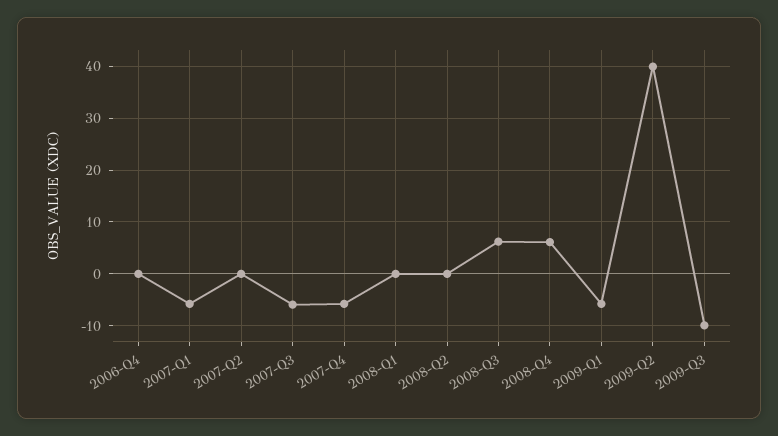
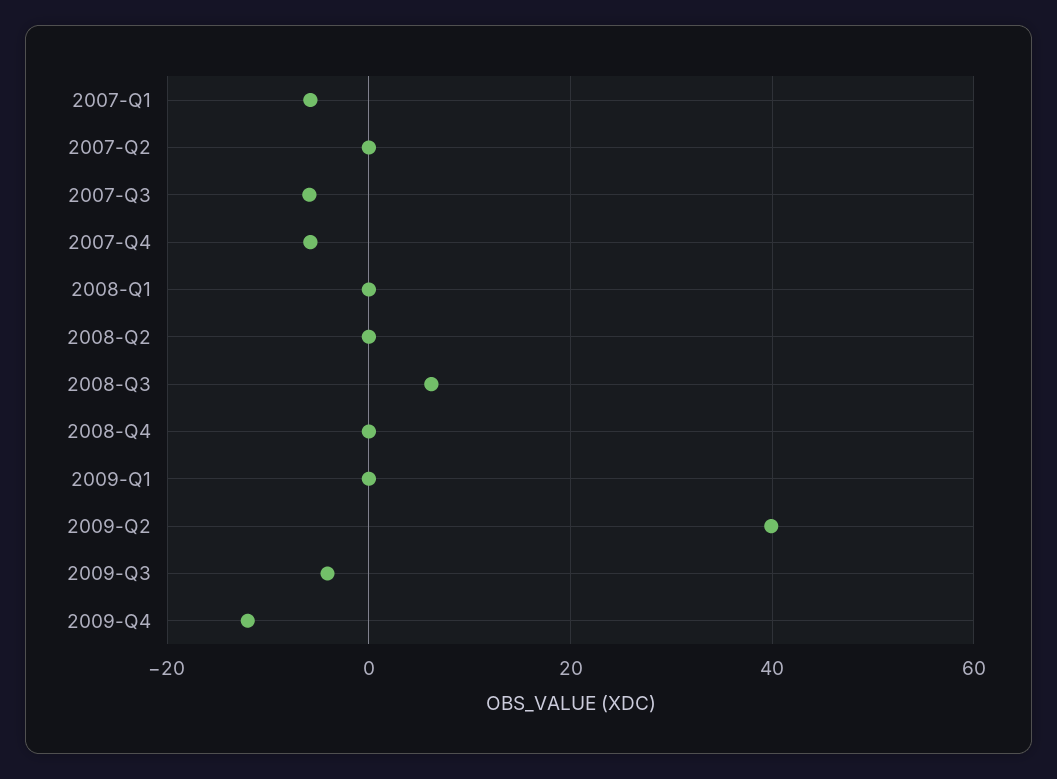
2006-Q4: 0 -> none
2008-Q4: 6 -> 0
2009-Q1: -6 -> 0
2009-Q3: -10 -> -4
2009-Q4: none -> -12

